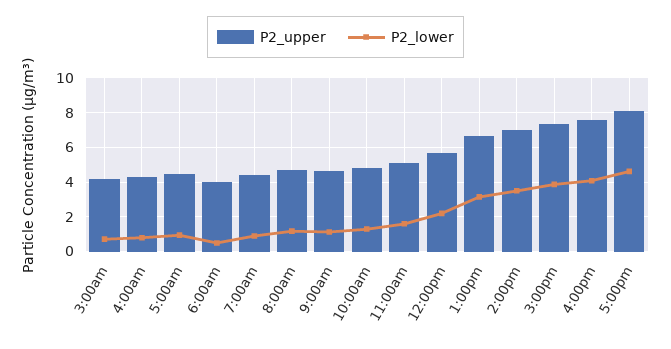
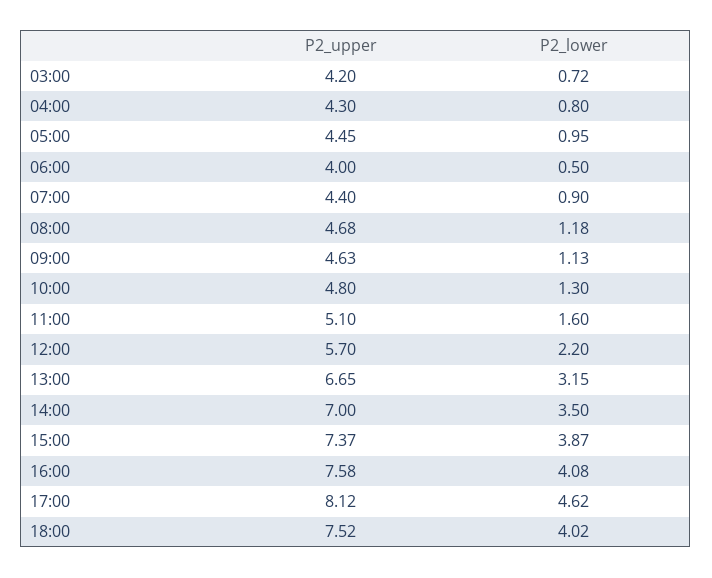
P2_upper, 18:00: none -> 7.52
P2_lower, 18:00: none -> 4.02

